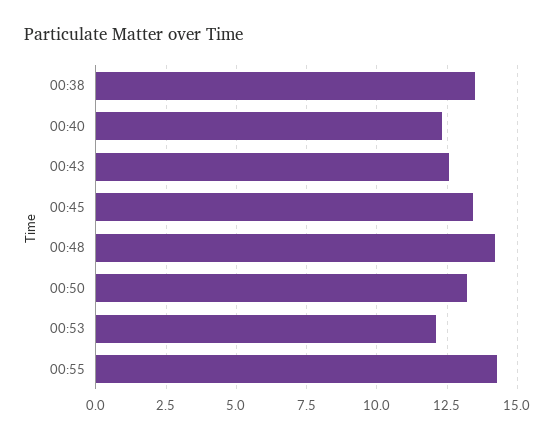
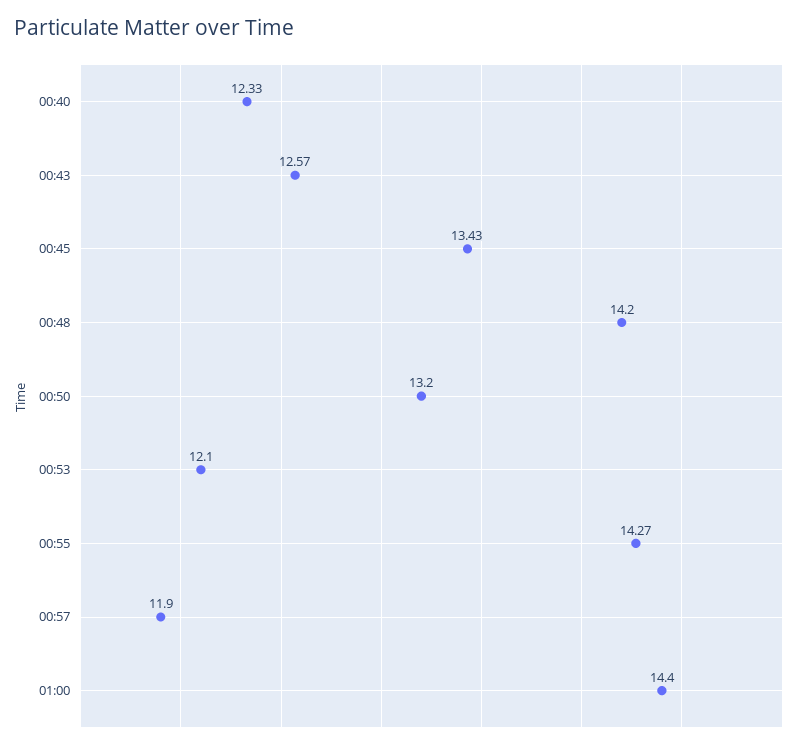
00:38: 13.5 -> none
00:57: none -> 11.9
01:00: none -> 14.4

